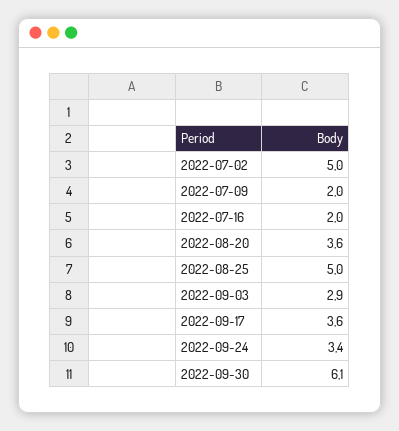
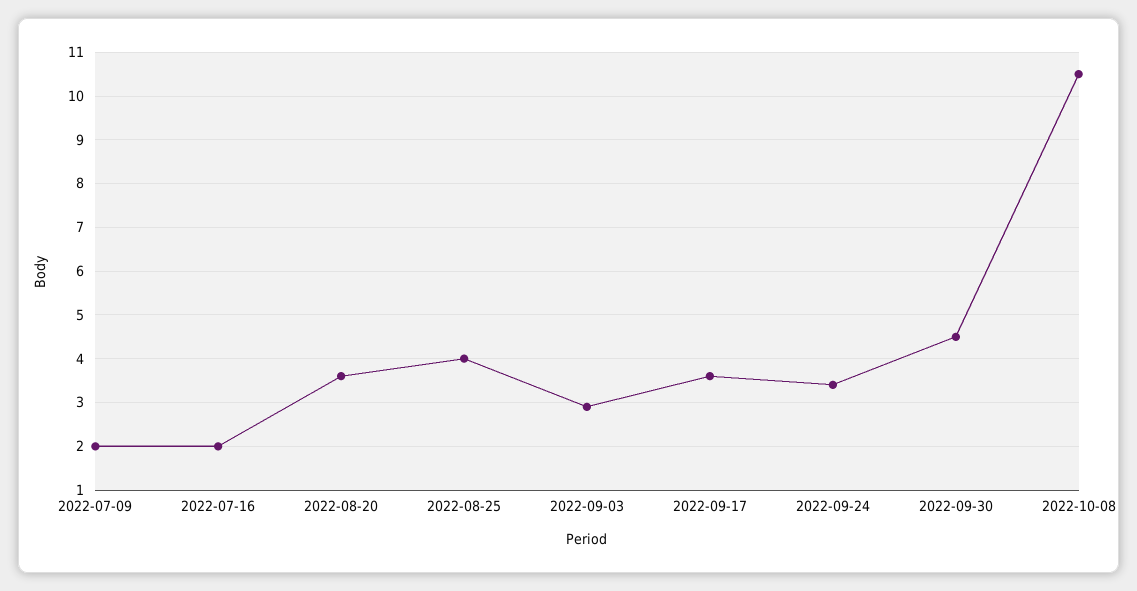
2022-07-02: 5 -> none
2022-08-25: 5 -> 4
2022-09-30: 6.1 -> 4.5
2022-10-08: none -> 10.5

